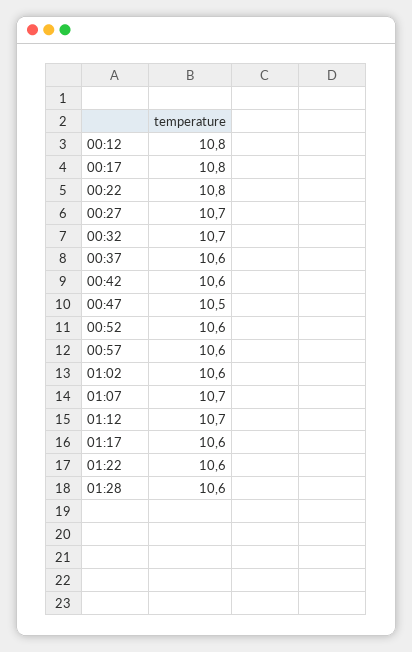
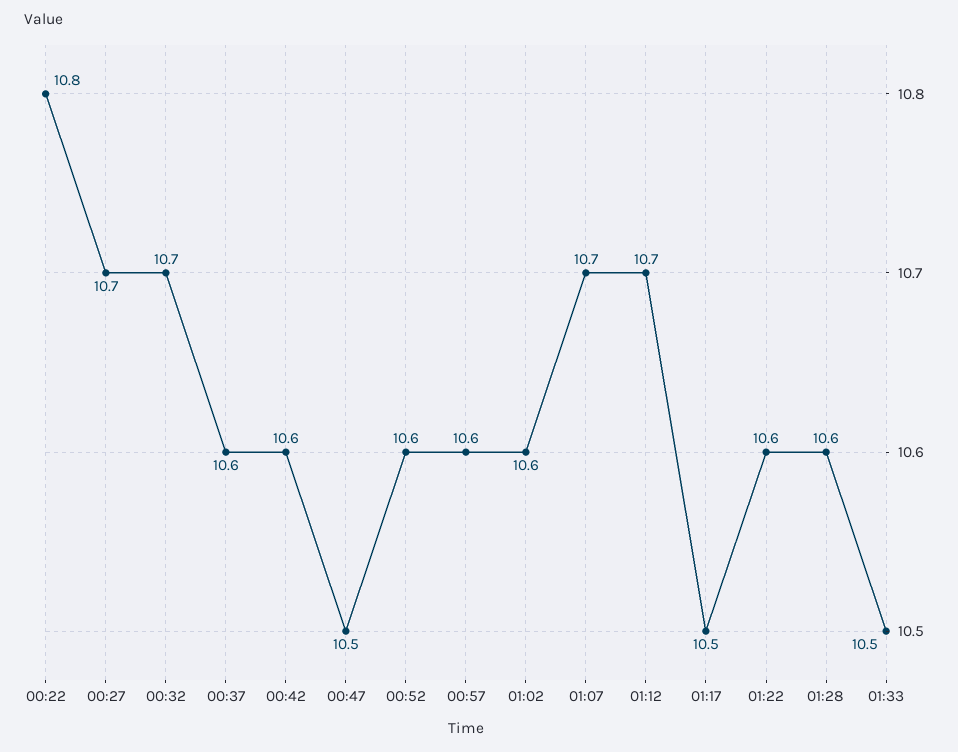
00:12: 10.8 -> none
00:17: 10.8 -> none
01:17: 10.6 -> 10.5
01:33: none -> 10.5

